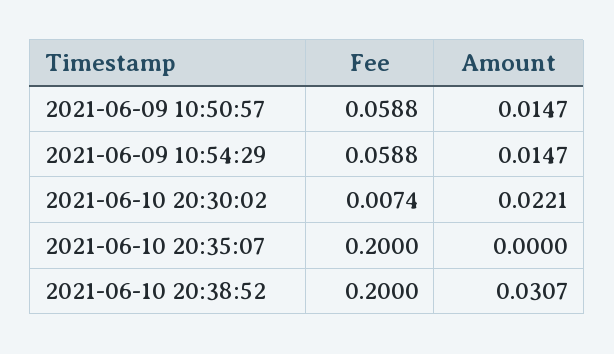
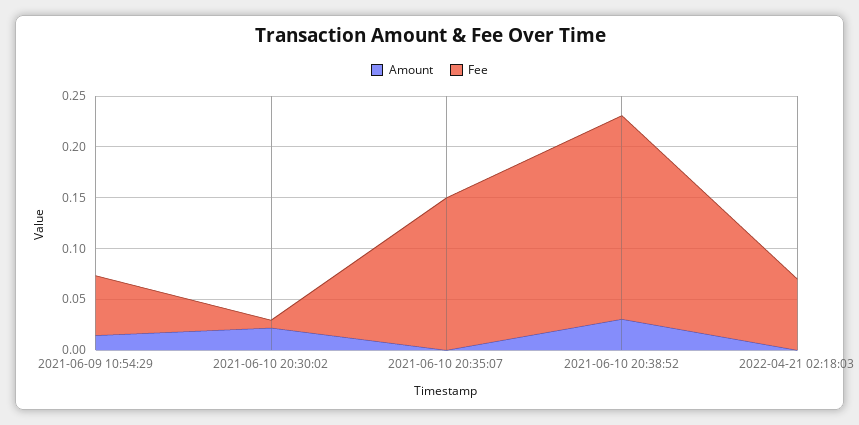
Fee, 2021-06-09 10:50:57: 0.0588 -> none
Amount, 2021-06-09 10:50:57: 0.0147 -> none
Fee, 2021-06-10 20:35:07: 0.2 -> 0.15
Amount, 2022-04-21 02:18:03: none -> 0
Fee, 2022-04-21 02:18:03: none -> 0.07

